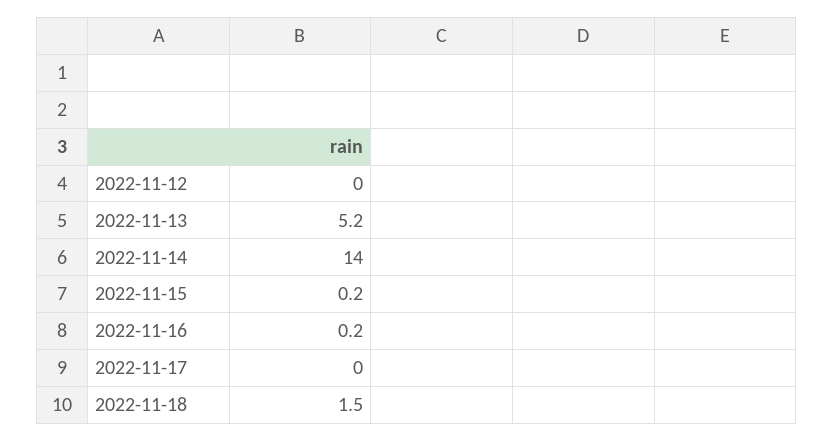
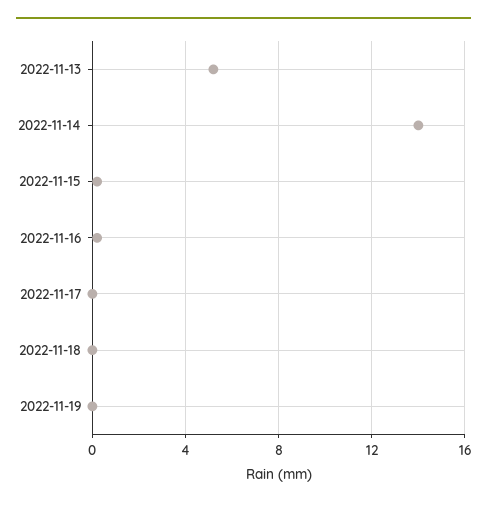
2022-11-12: 0 -> none
2022-11-18: 1.5 -> 0
2022-11-19: none -> 0

